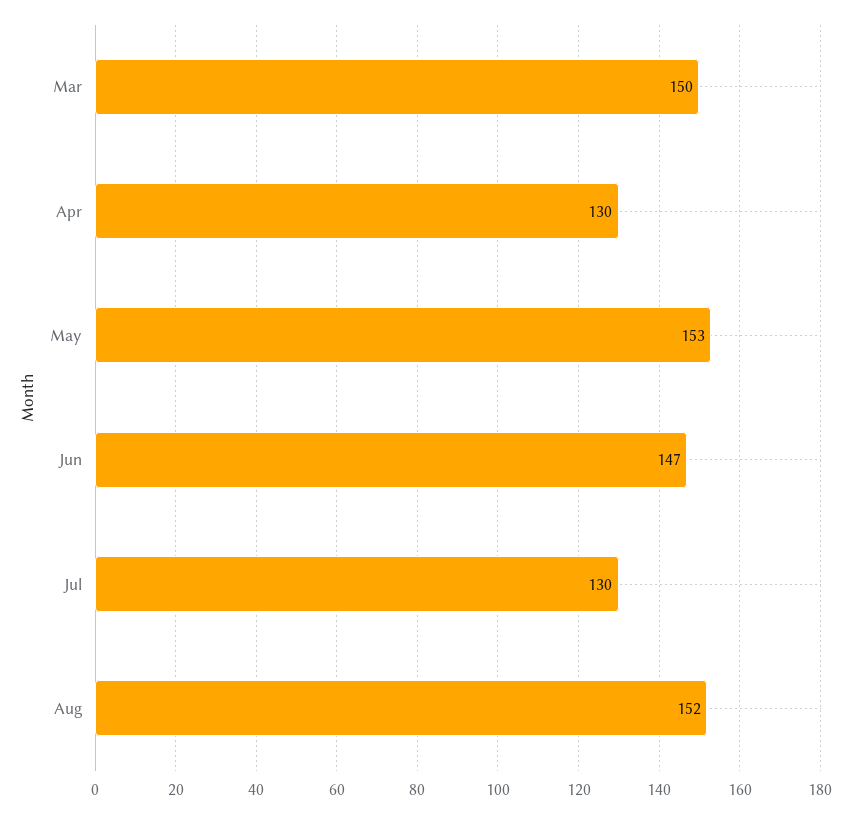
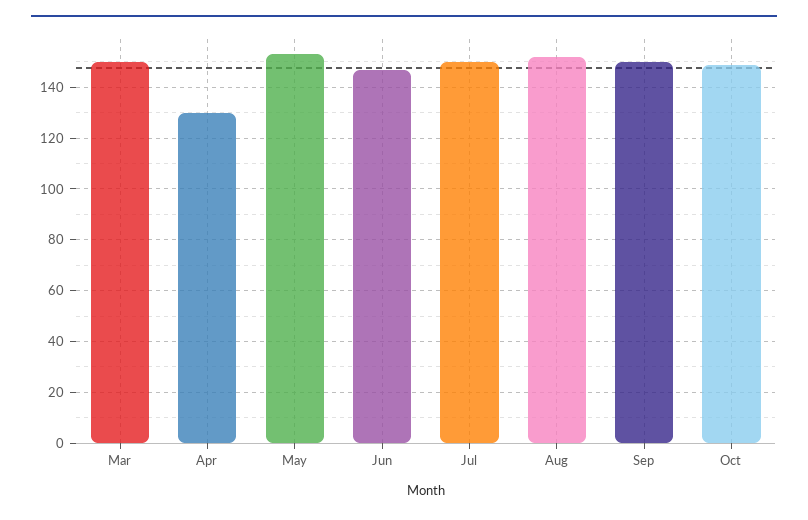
Jul: 130 -> 150
Sep: none -> 150
Oct: none -> 150

